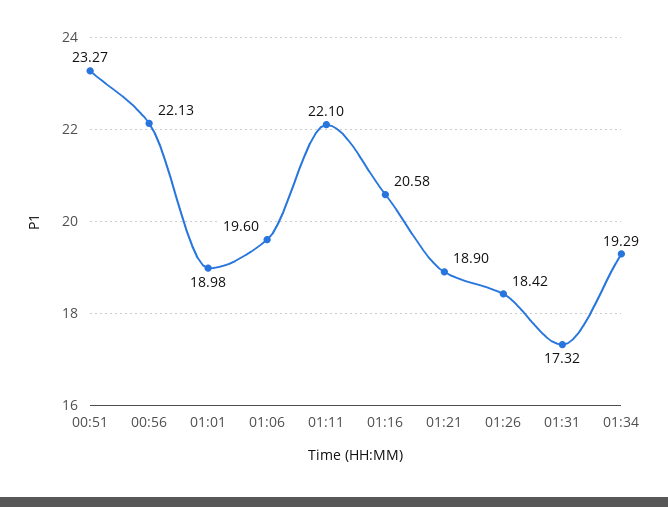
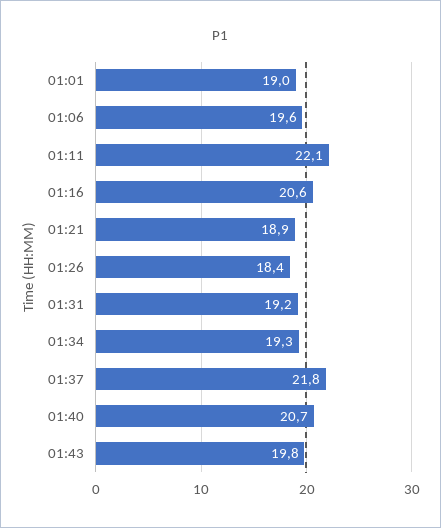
00:51: 23.27 -> none
00:56: 22.13 -> none
01:31: 17.32 -> 19.2
01:37: none -> 21.8
01:40: none -> 20.7
01:43: none -> 19.8

